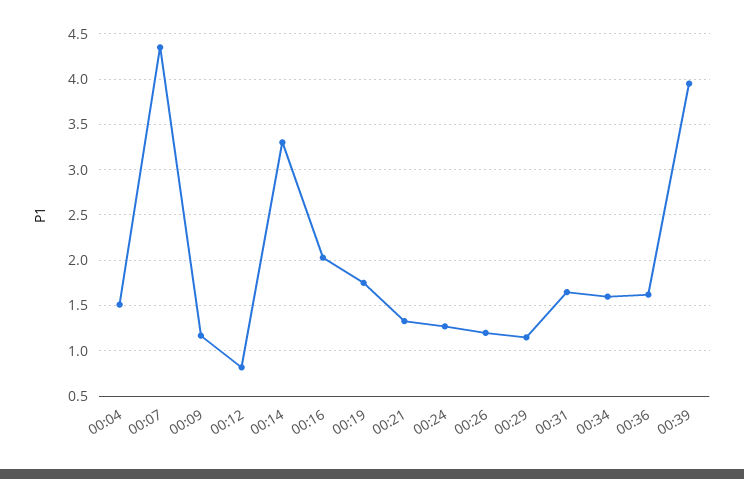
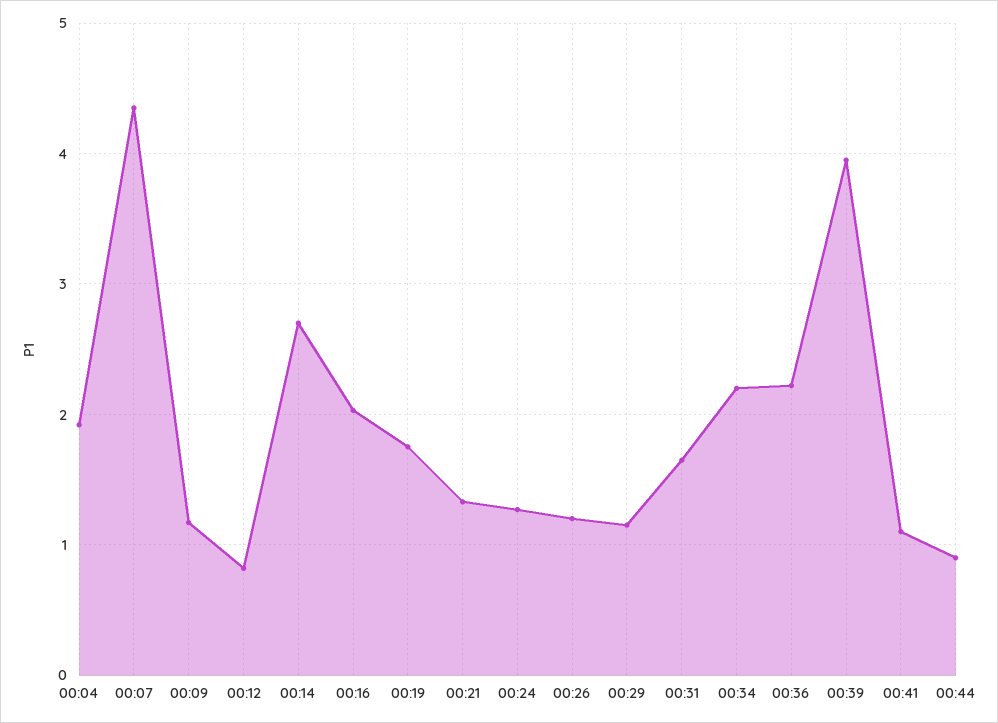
00:04: 1.5 -> 1.9
00:14: 3.3 -> 2.7
00:34: 1.6 -> 2.2
00:36: 1.6 -> 2.2
00:41: none -> 1.1
00:44: none -> 0.9

